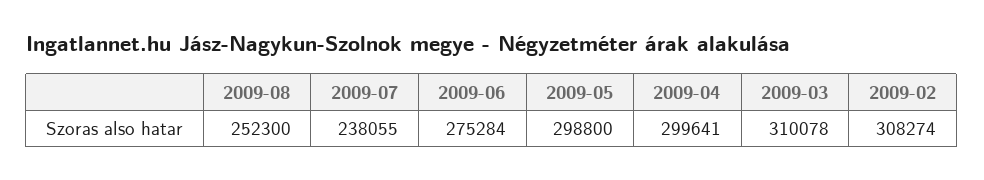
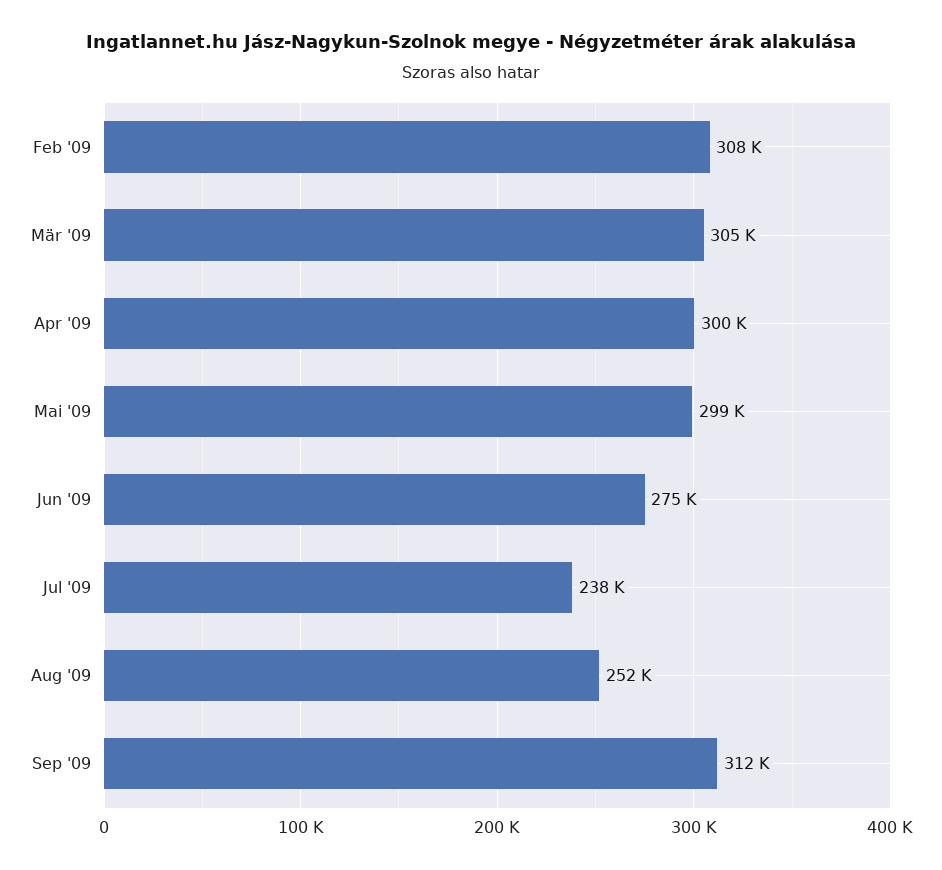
2009-03: 310078 -> 305000
Sep '09: none -> 312000

